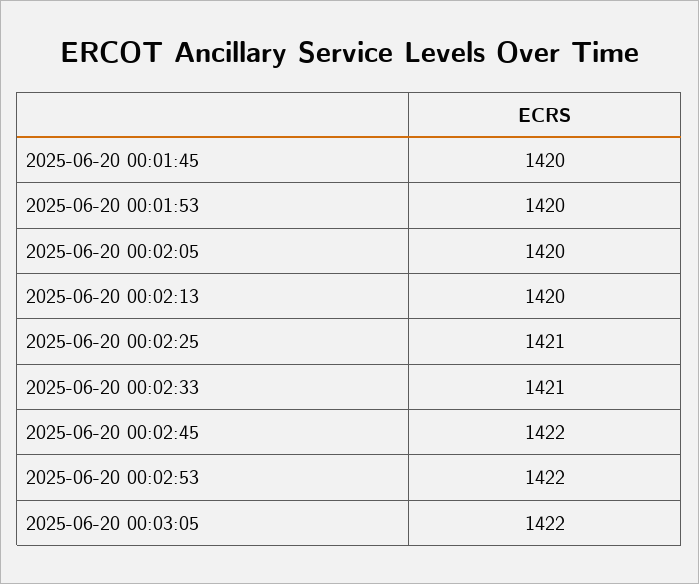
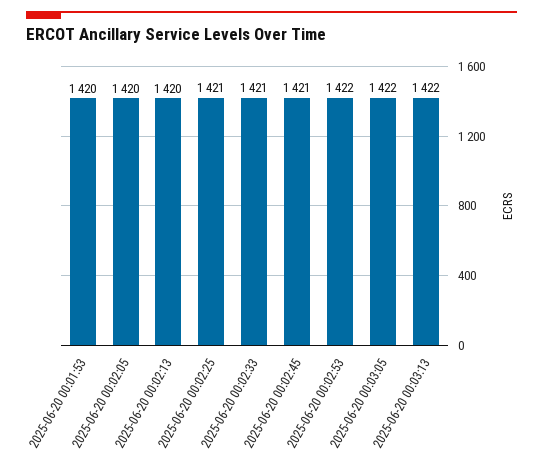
2025-06-20 00:01:45: 1420 -> none
2025-06-20 00:02:45: 1422 -> 1421
2025-06-20 00:03:13: none -> 1422

